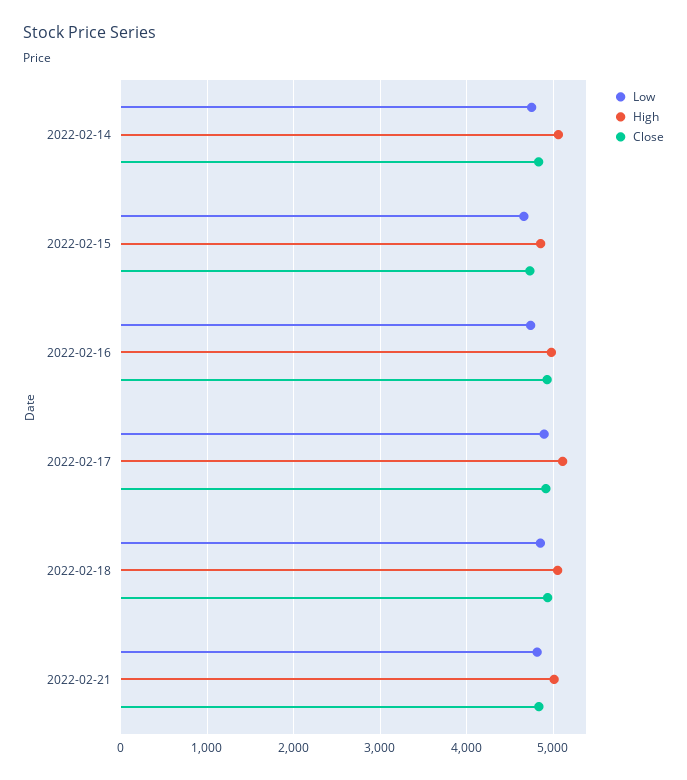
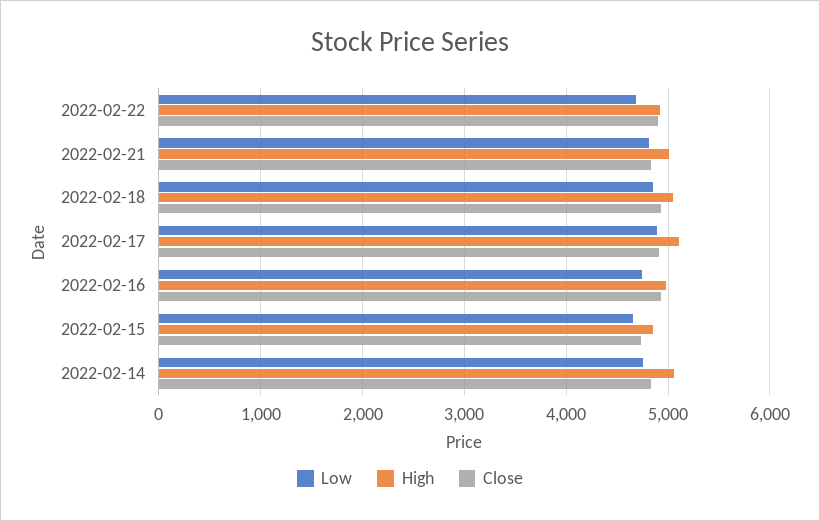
Low, 2022-02-22: none -> 4700
High, 2022-02-22: none -> 4900
Close, 2022-02-22: none -> 4900

